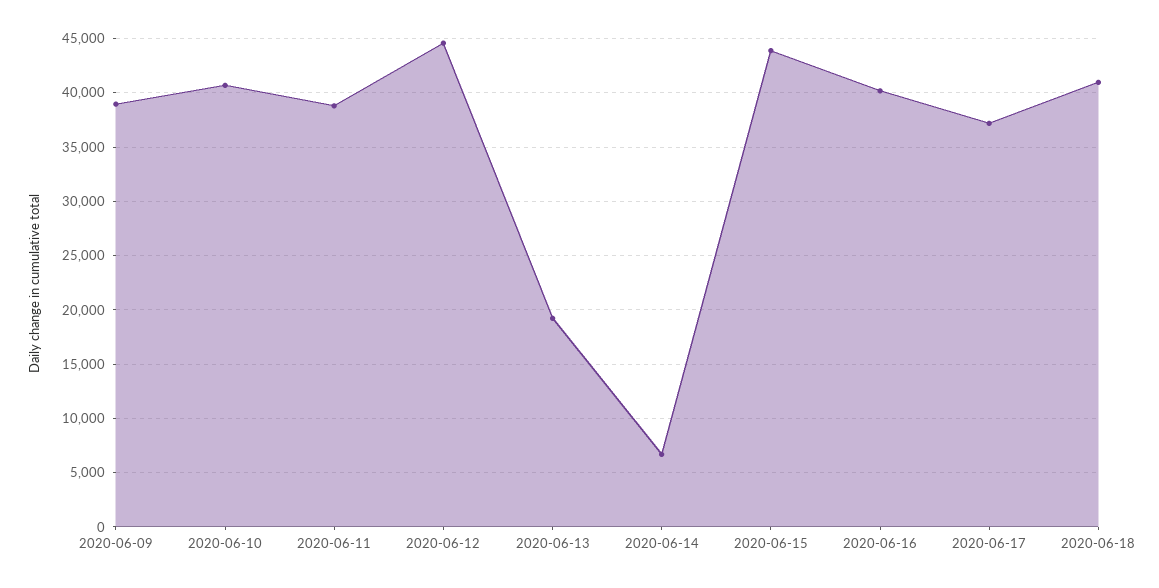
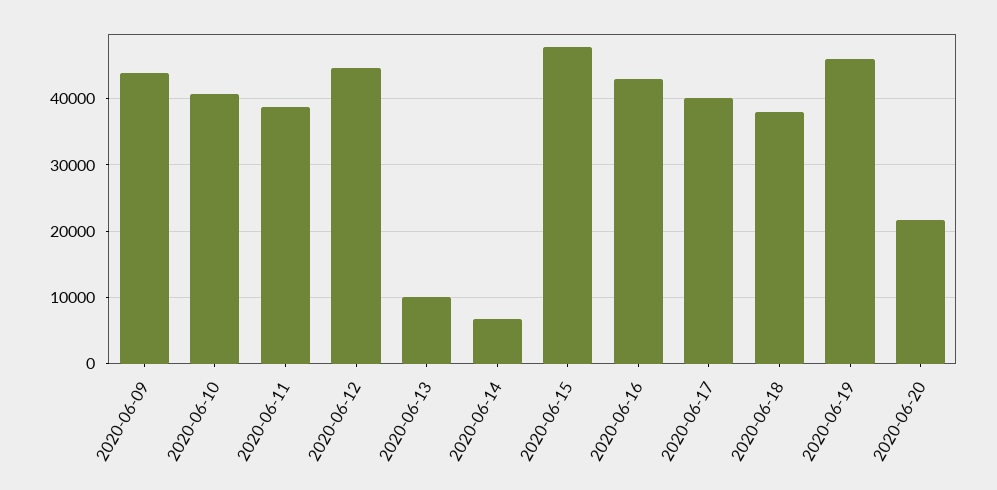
2020-06-09: 39000 -> 44000
2020-06-13: 19000 -> 10000
2020-06-15: 44000 -> 48000
2020-06-16: 40000 -> 43000
2020-06-17: 37000 -> 40000
2020-06-18: 41000 -> 38000
2020-06-19: none -> 46000
2020-06-20: none -> 22000

